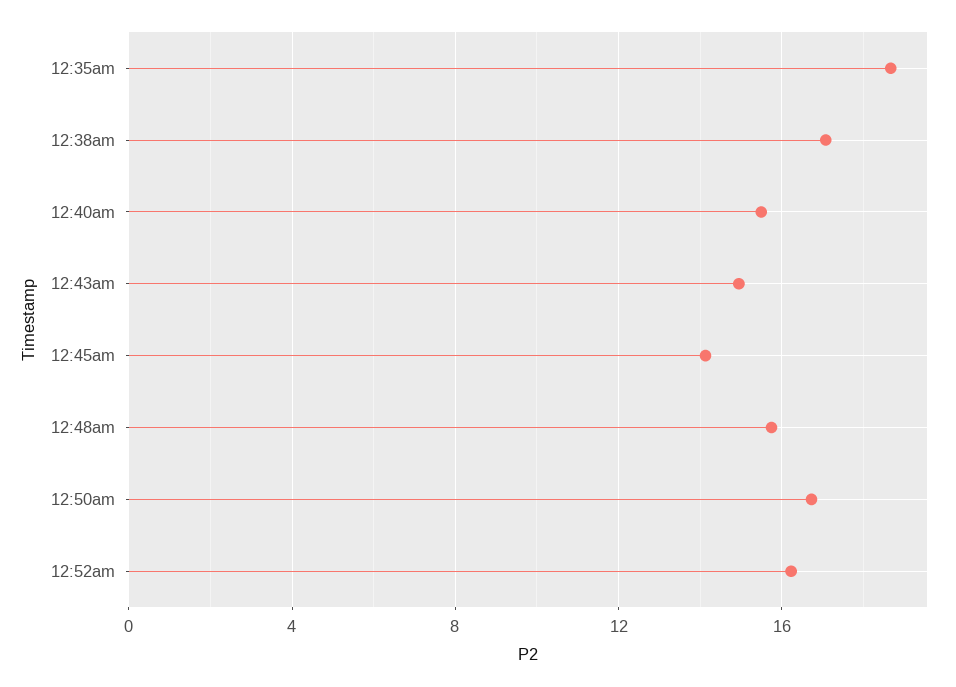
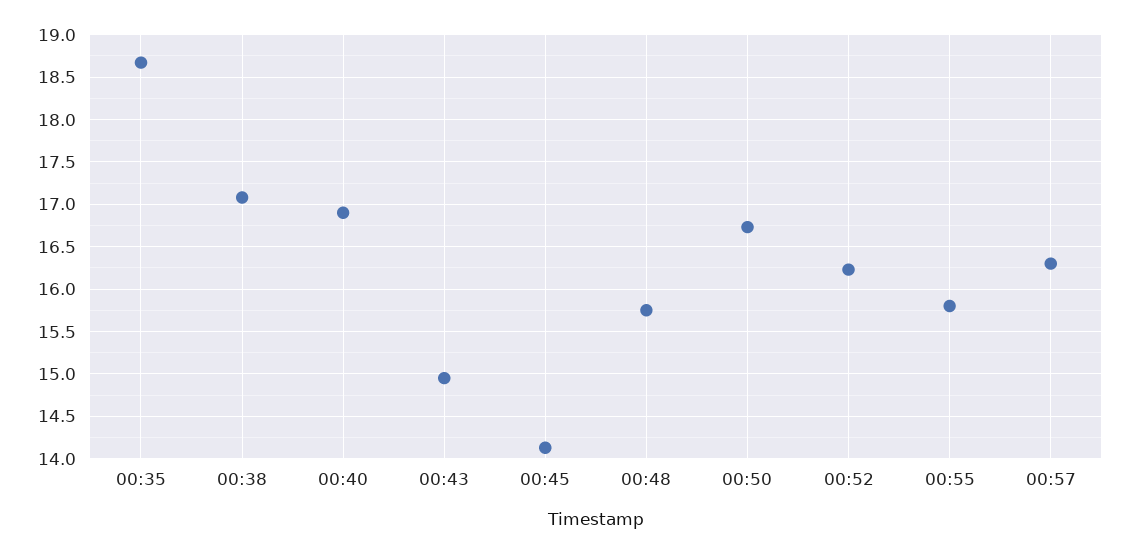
12:40am: 15.5 -> 16.9
00:55: none -> 15.8
00:57: none -> 16.3

